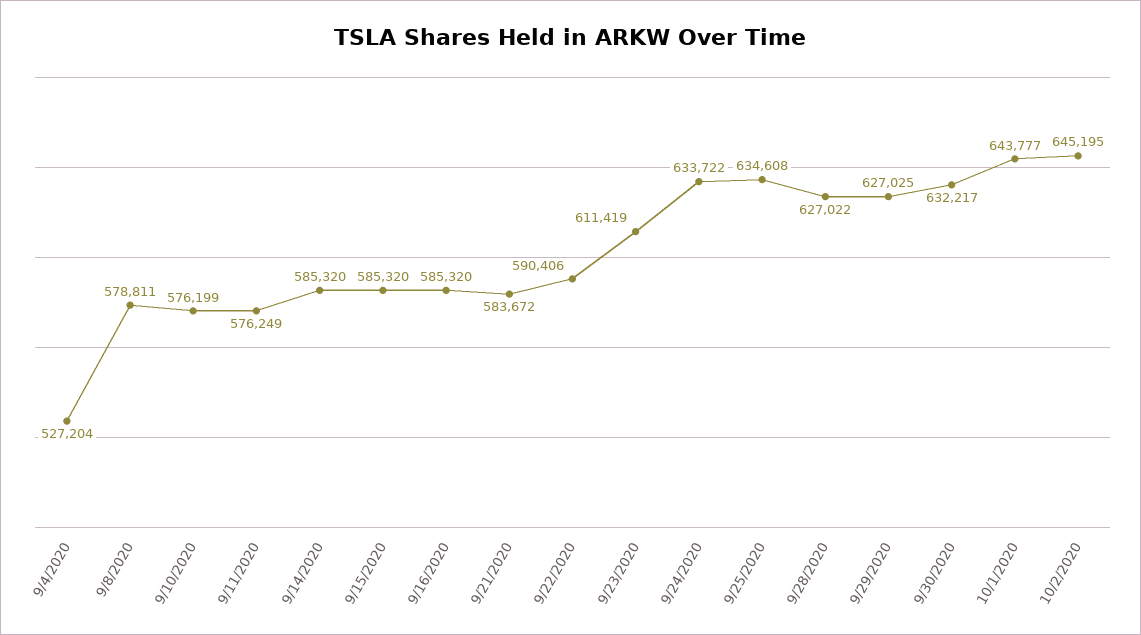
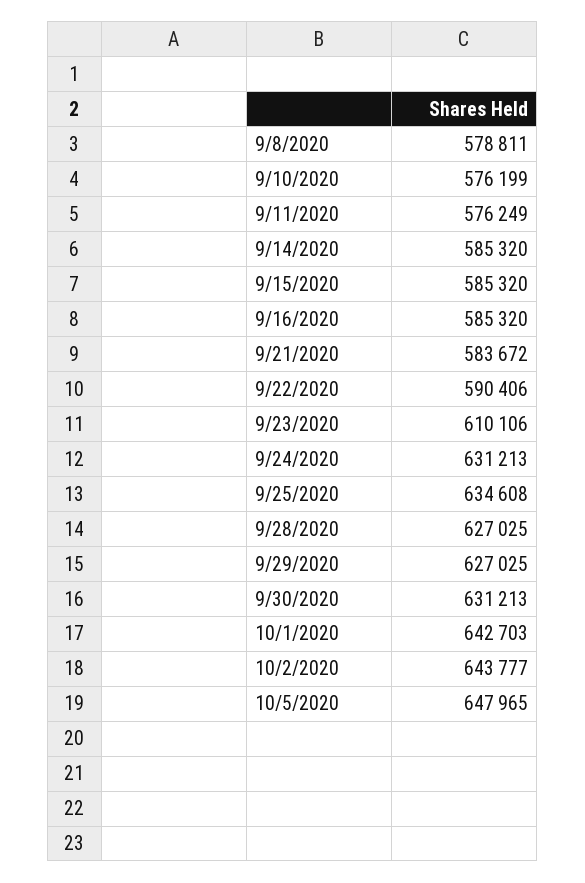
9/4/2020: 527204 -> none
9/23/2020: 611419 -> 610106
9/24/2020: 633722 -> 631213
9/28/2020: 627022 -> 627025
9/30/2020: 632217 -> 631213
10/1/2020: 643777 -> 642703
10/2/2020: 645195 -> 643777
10/5/2020: none -> 647965

